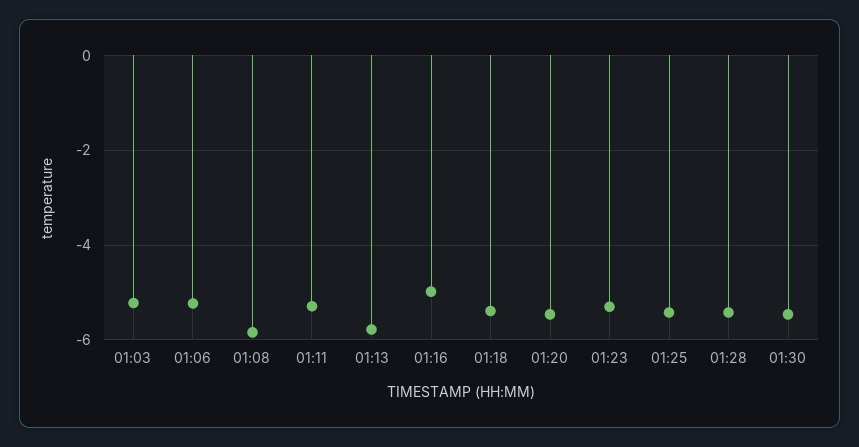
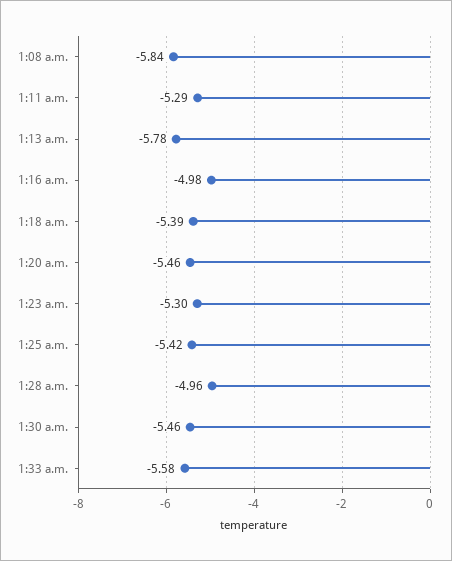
01:03: -5.2 -> none
01:06: -5.2 -> none
01:28: -5.4 -> -4.96
1:33 a.m.: none -> -5.58

